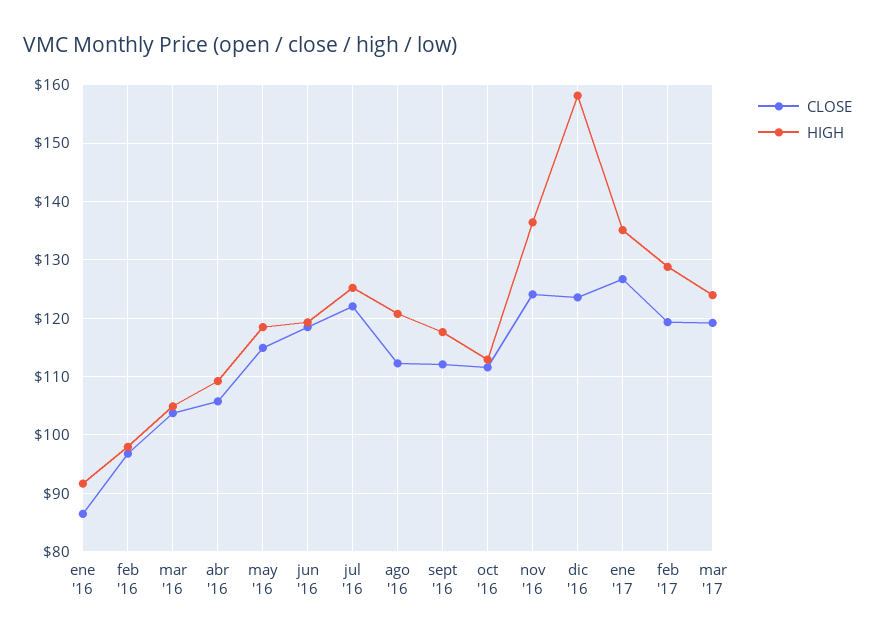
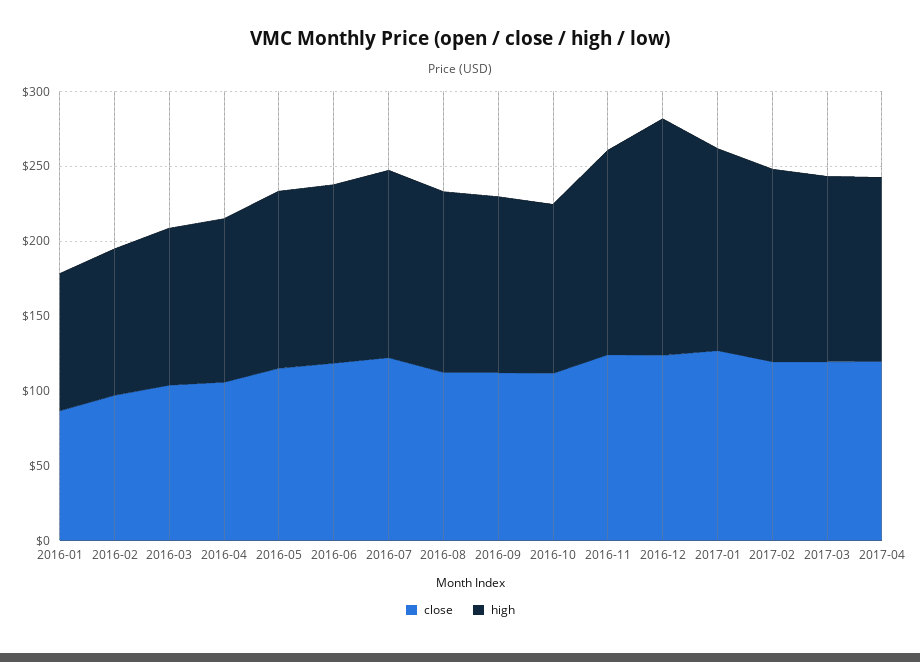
CLOSE, 2017-04: none -> 120
HIGH, 2017-04: none -> 120

